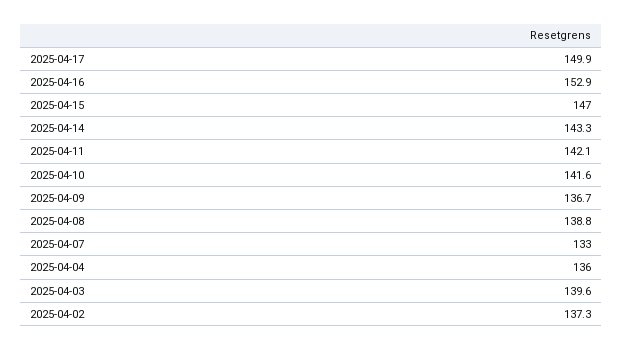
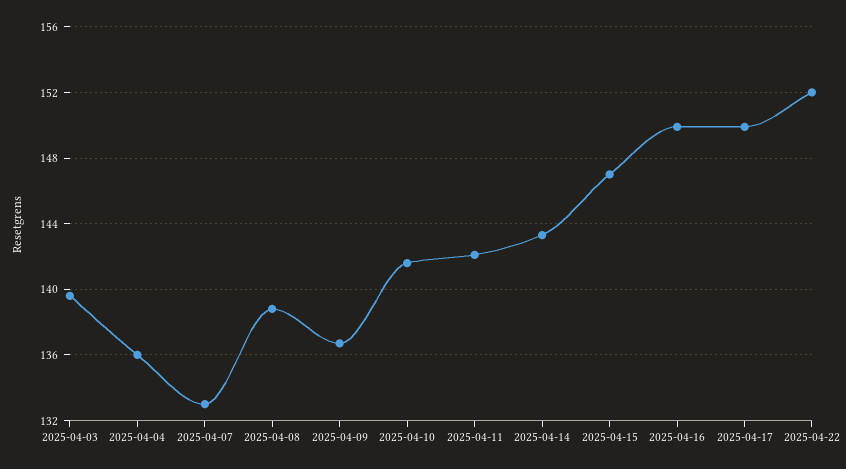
2025-04-16: 152.9 -> 150
2025-04-02: 137.3 -> none
2025-04-22: none -> 152

